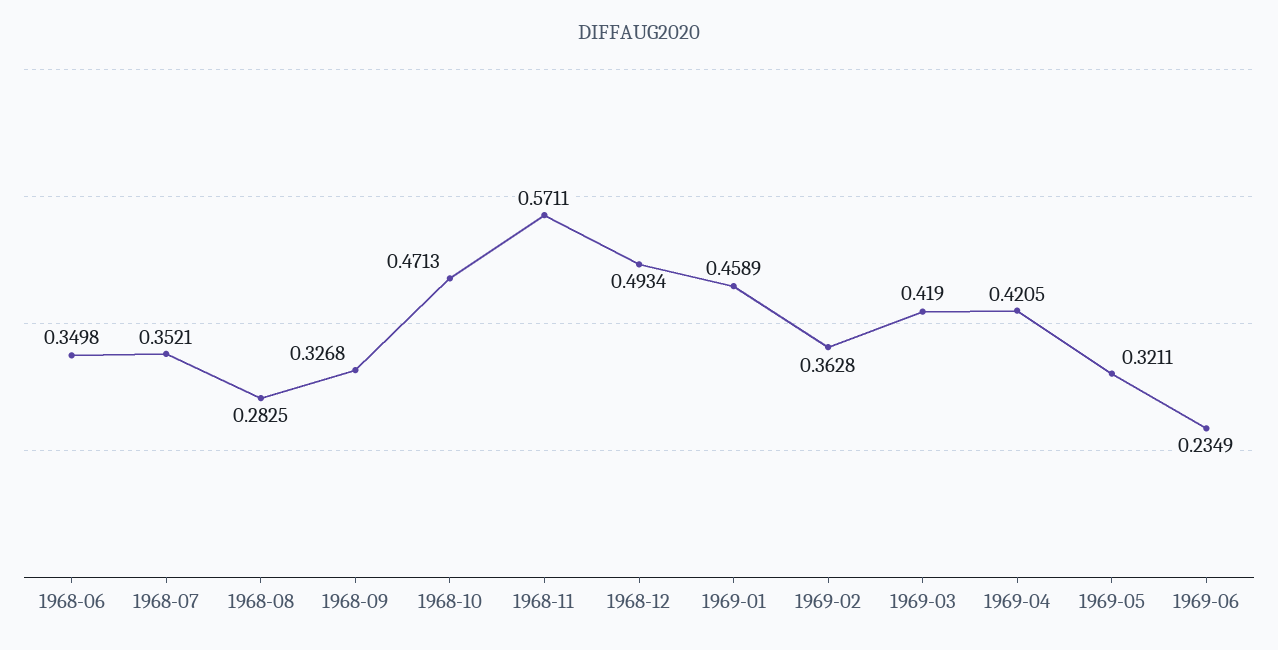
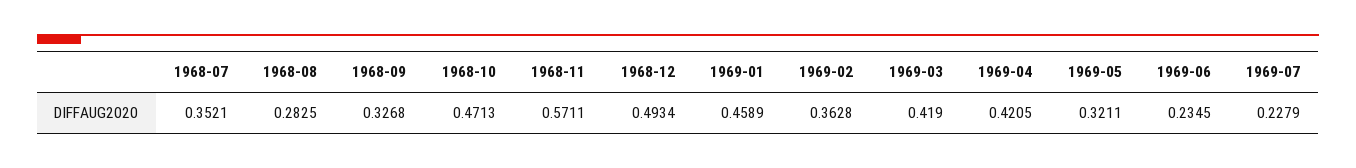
1968-06: 0.3498 -> none
1969-06: 0.2349 -> 0.2345
1969-07: none -> 0.2279

